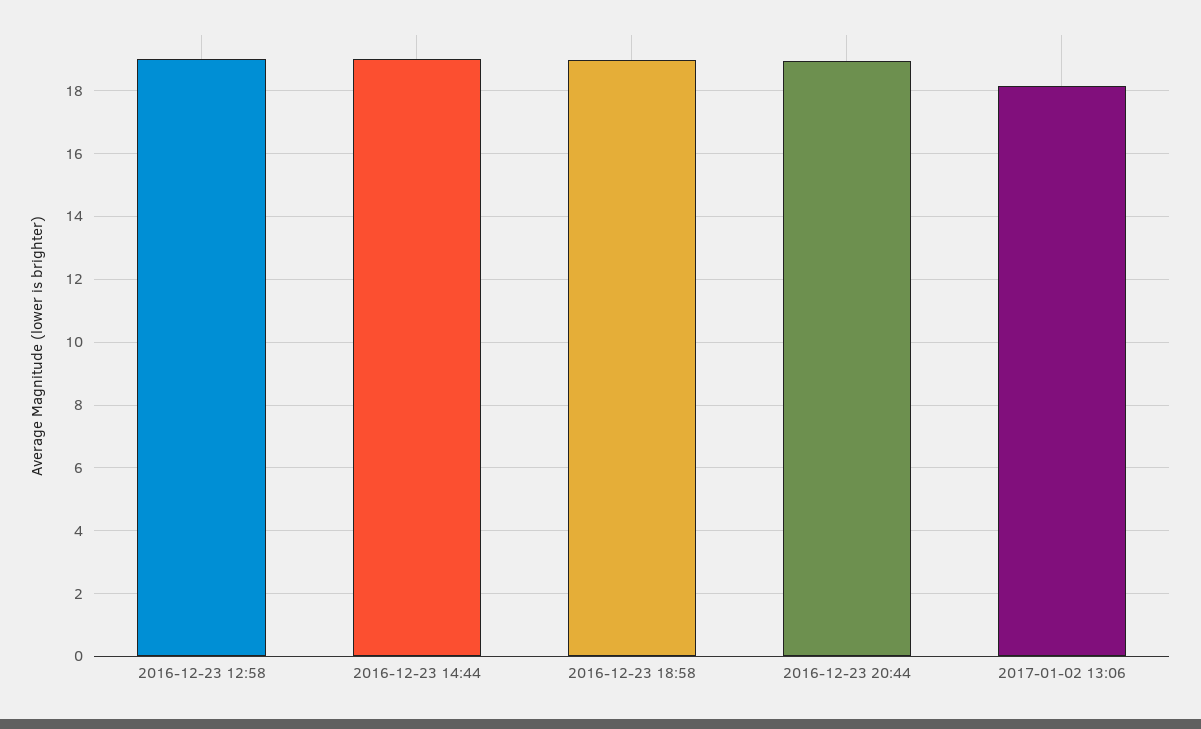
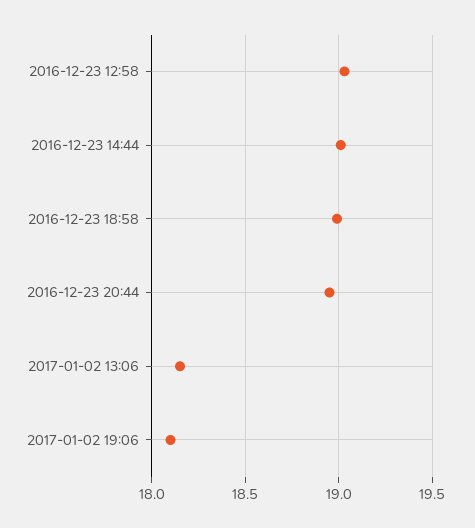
2017-01-02 19:06: none -> 18.1

